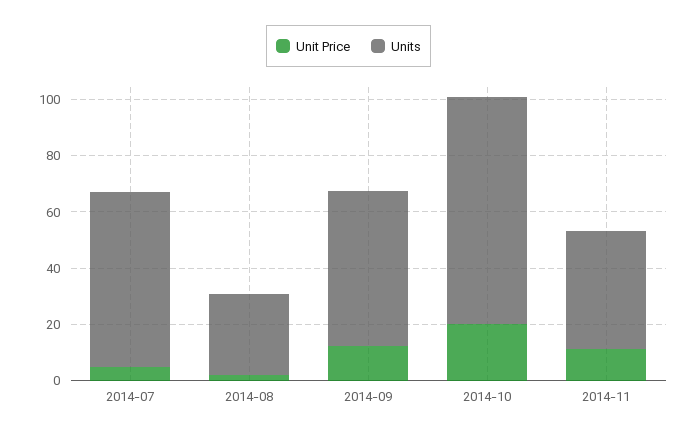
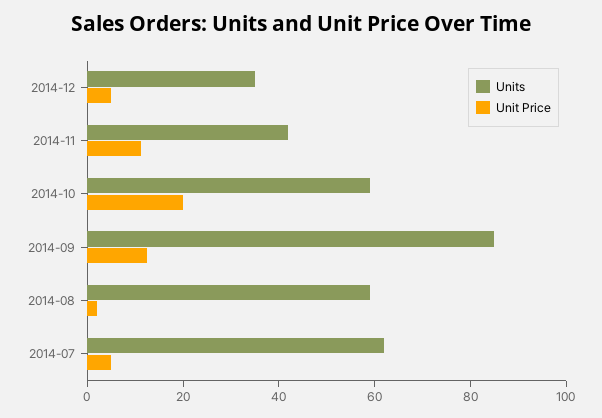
Units, 2014-08: 30 -> 60
Units, 2014-09: 55 -> 85
Units, 2014-10: 80 -> 60
Units, 2014-12: none -> 35
Unit Price, 2014-12: none -> 5

